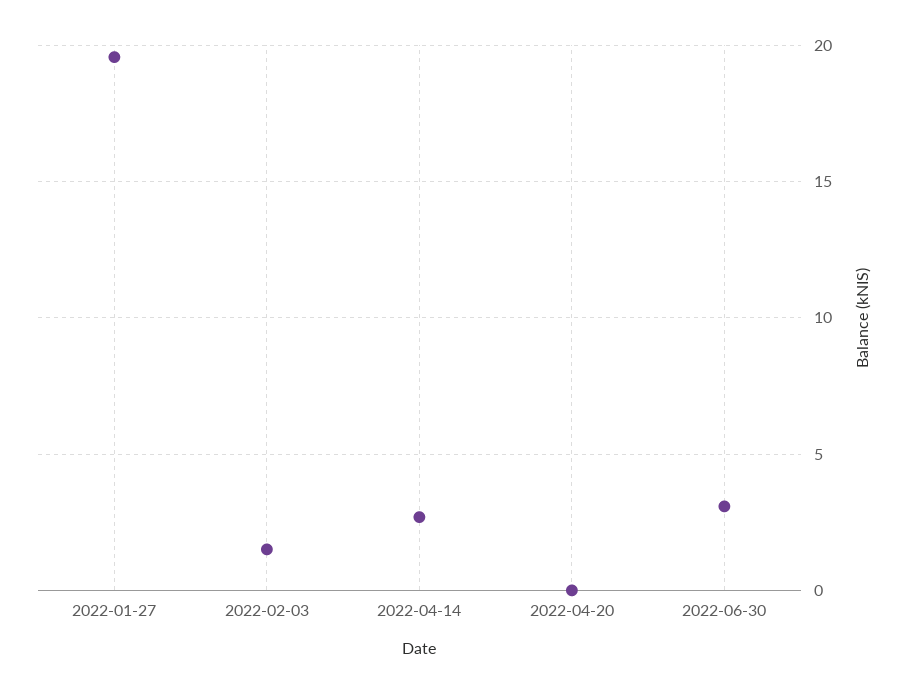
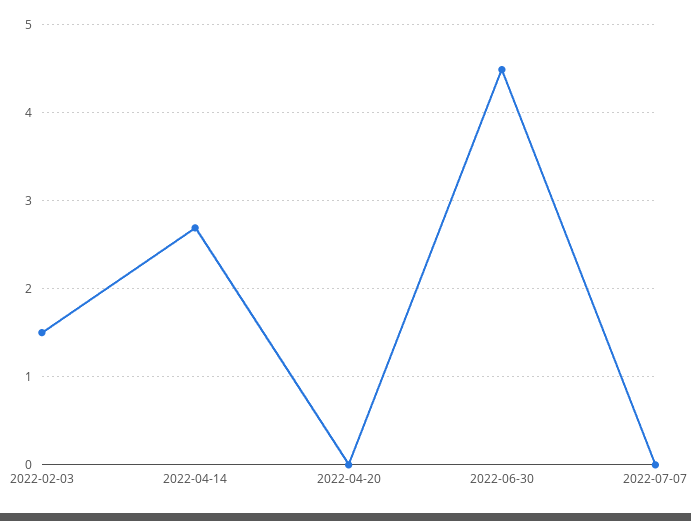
2022-01-27: 19.5 -> none
2022-06-30: 3 -> 4.5
2022-07-07: none -> 0

